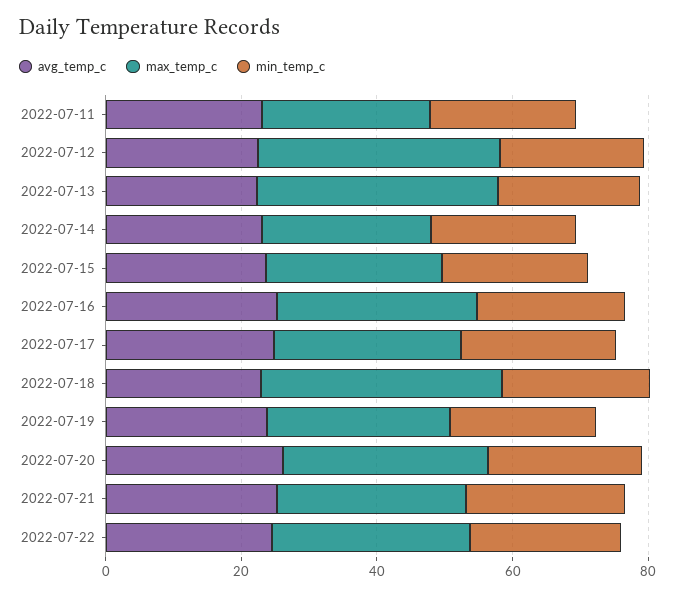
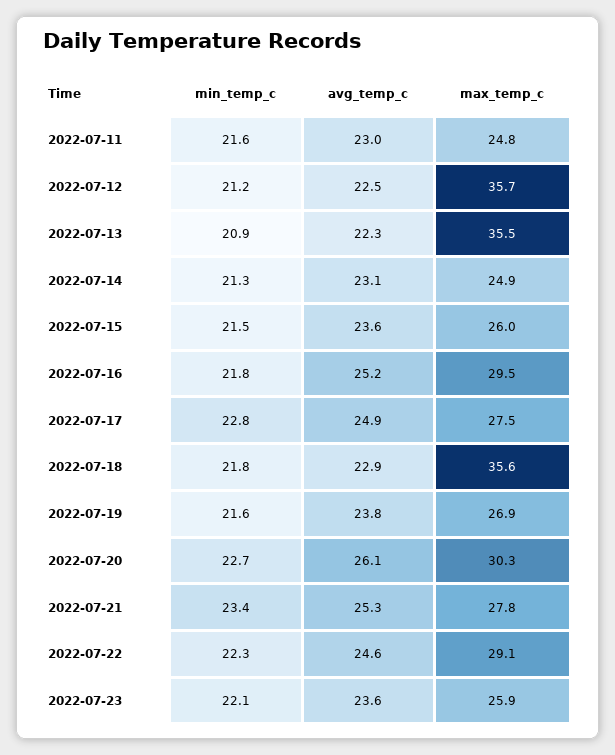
min_temp_c, 2022-07-23: none -> 22.1
avg_temp_c, 2022-07-23: none -> 23.6
max_temp_c, 2022-07-23: none -> 25.9

